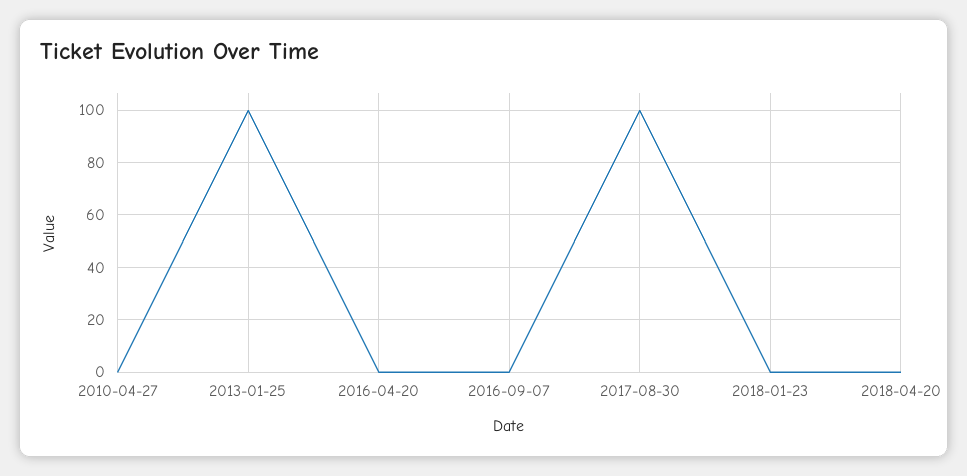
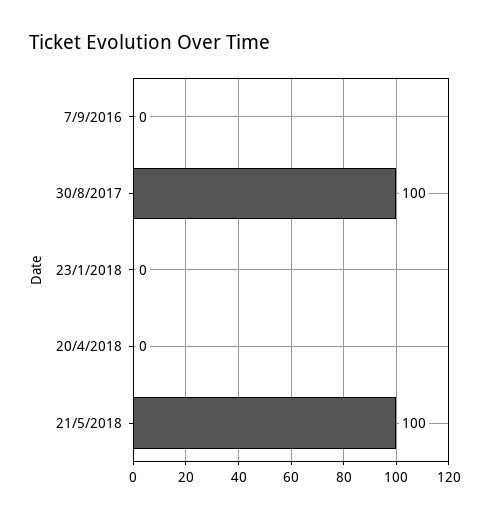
2010-04-27: 0 -> none
2013-01-25: 100 -> none
2016-04-20: 0 -> none
21/5/2018: none -> 100

